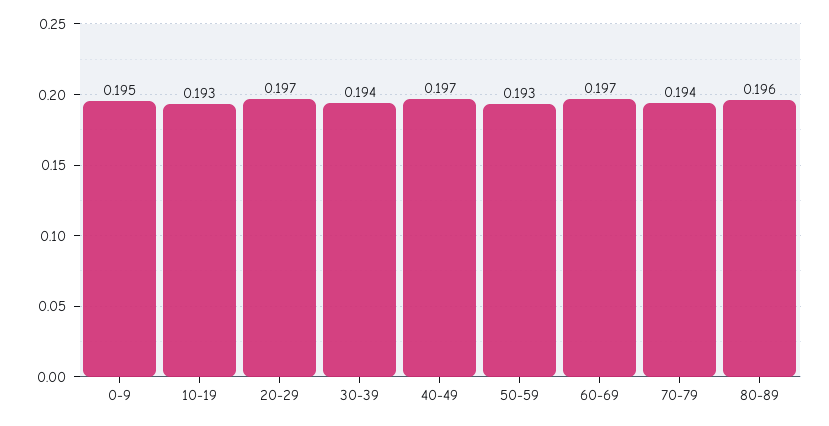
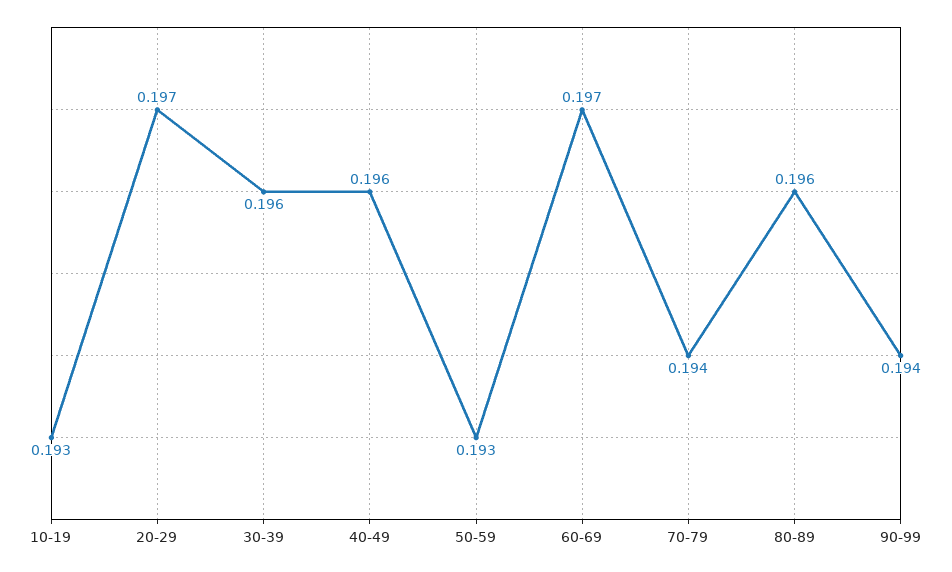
0-9: 0.195 -> none
30-39: 0.194 -> 0.196
40-49: 0.197 -> 0.196
90-99: none -> 0.194

